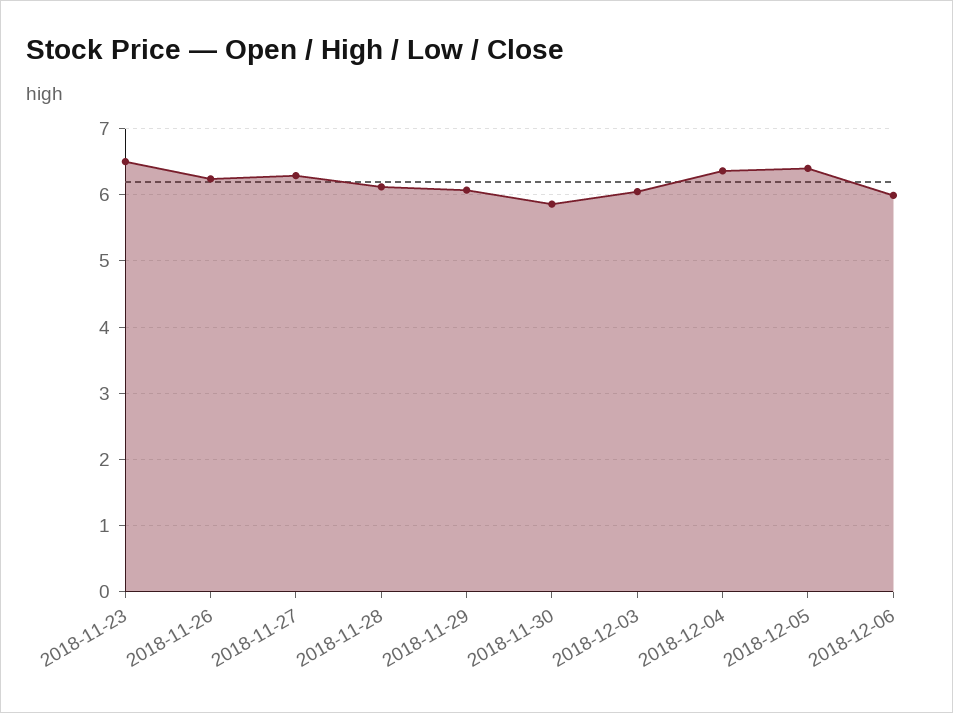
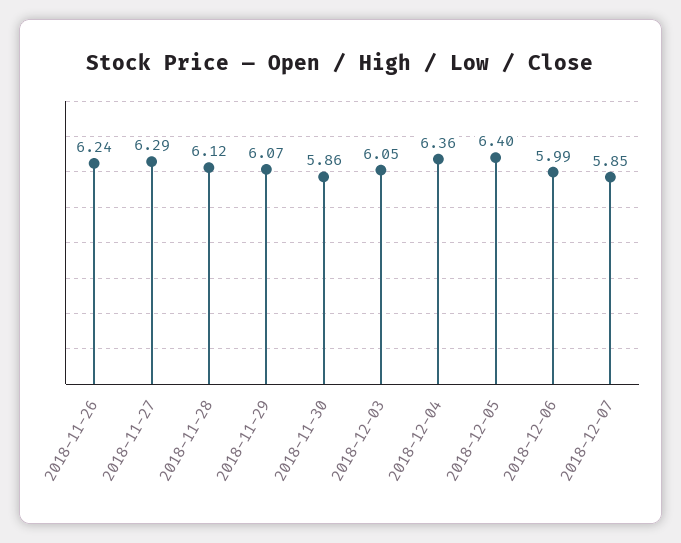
2018-11-23: 6.5 -> none
2018-12-07: none -> 5.85

